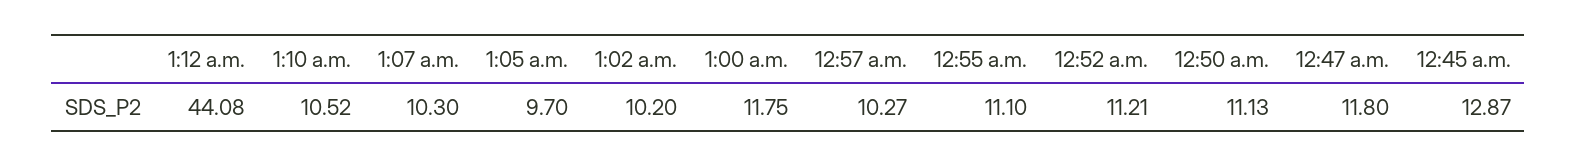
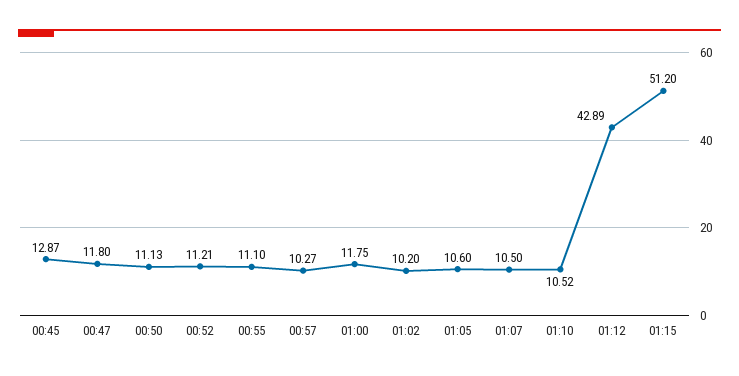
1:12 a.m.: 44.08 -> 42.89
1:07 a.m.: 10.3 -> 10.5
1:05 a.m.: 9.7 -> 10.6
01:15: none -> 51.2

